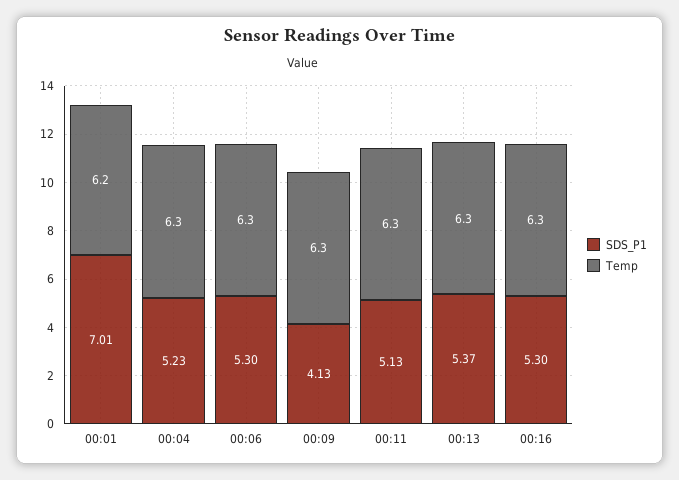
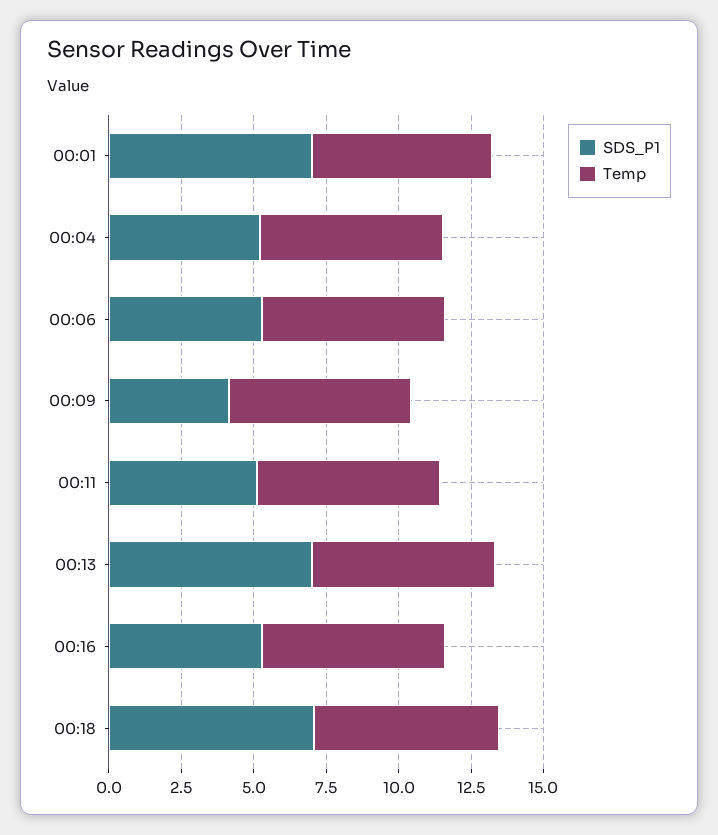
SDS_P1, 00:13: 5.37 -> 7
SDS_P1, 00:18: none -> 7
Temp, 00:18: none -> 6.5

